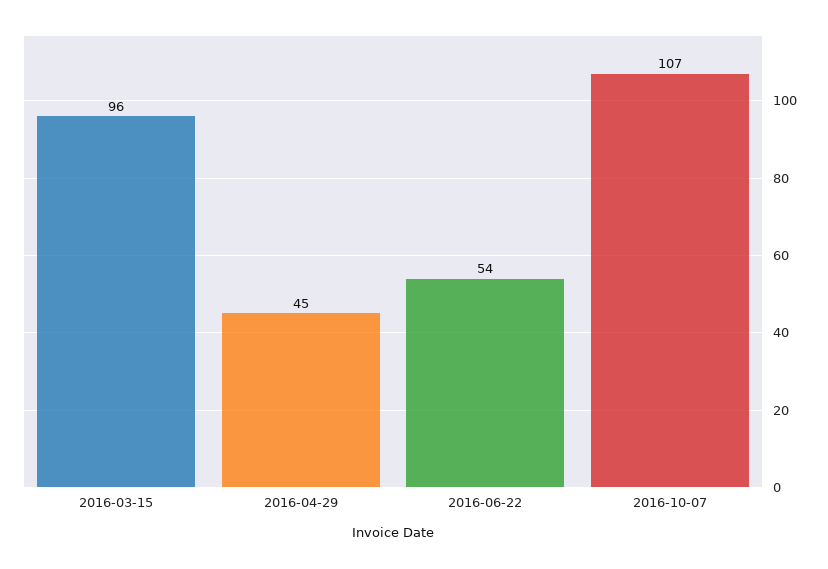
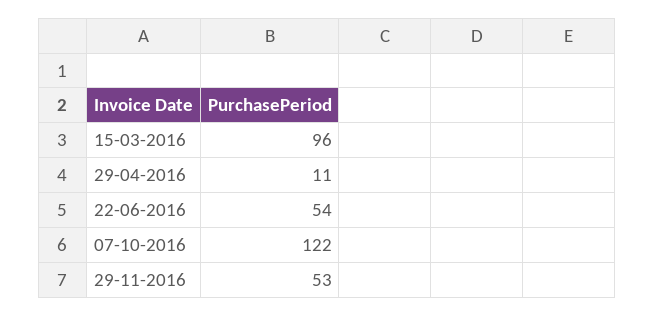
2016-04-29: 45 -> 11
2016-10-07: 107 -> 122
29-11-2016: none -> 53

